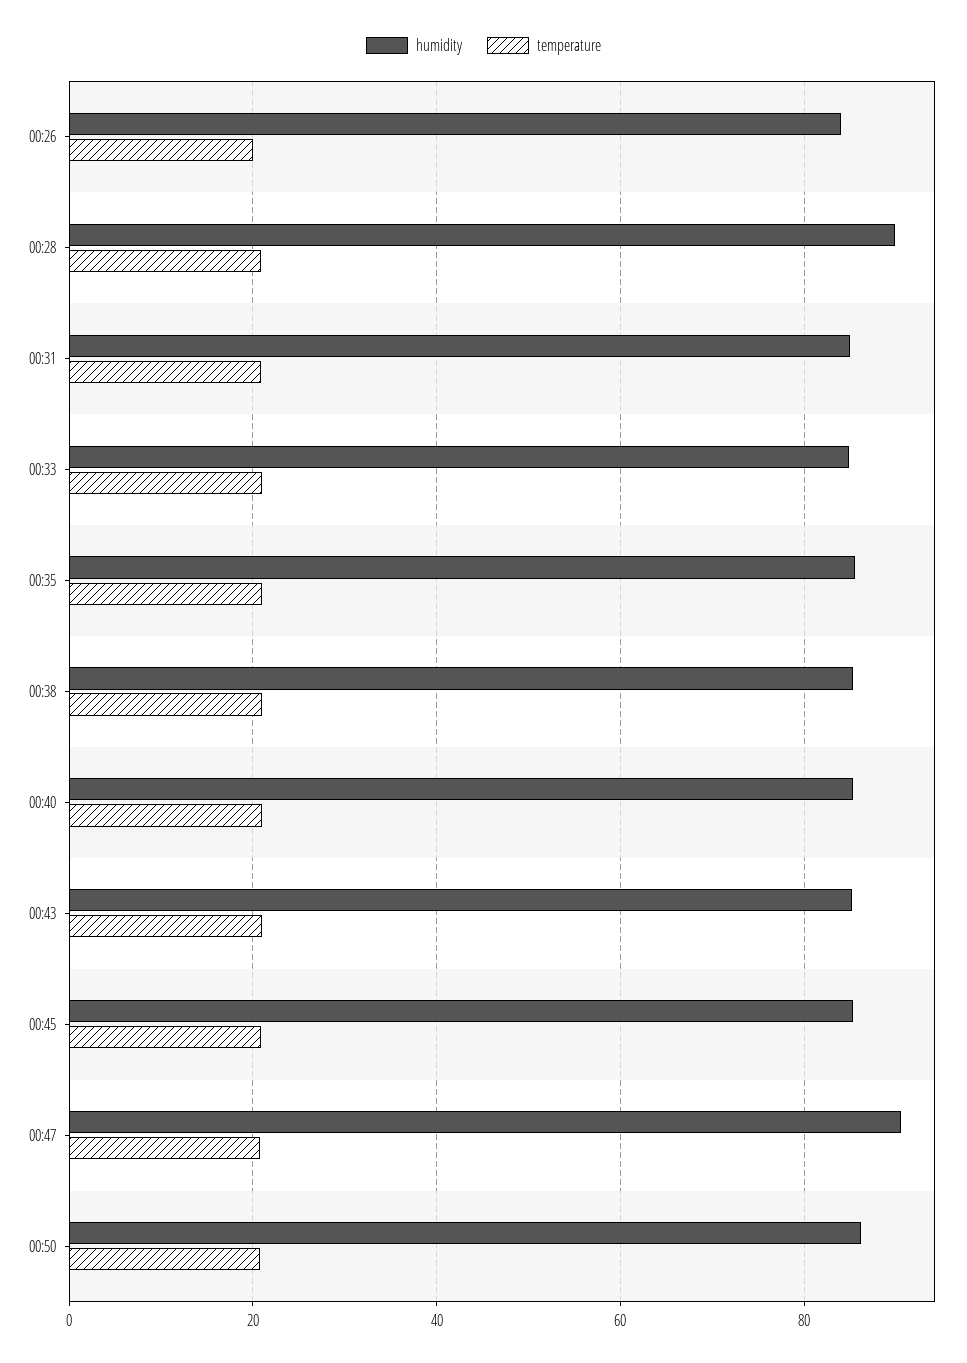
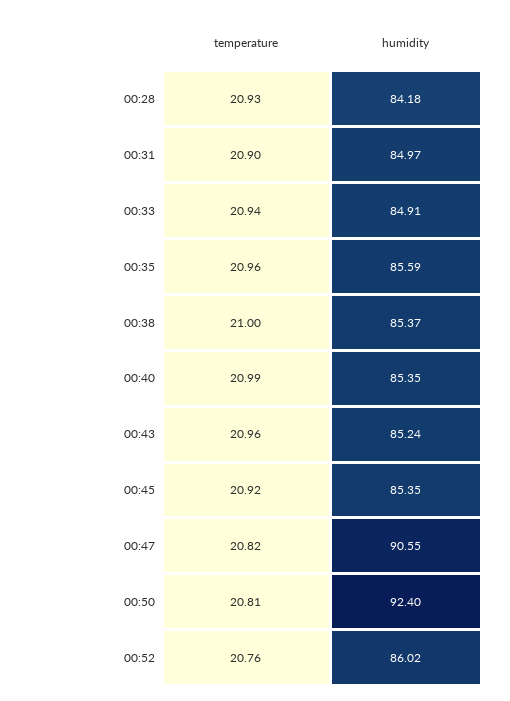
humidity, 00:26: 84 -> none
temperature, 00:26: 20 -> none
humidity, 00:28: 90 -> 84.18
humidity, 00:50: 86 -> 92.4
temperature, 00:52: none -> 20.76
humidity, 00:52: none -> 86.02

